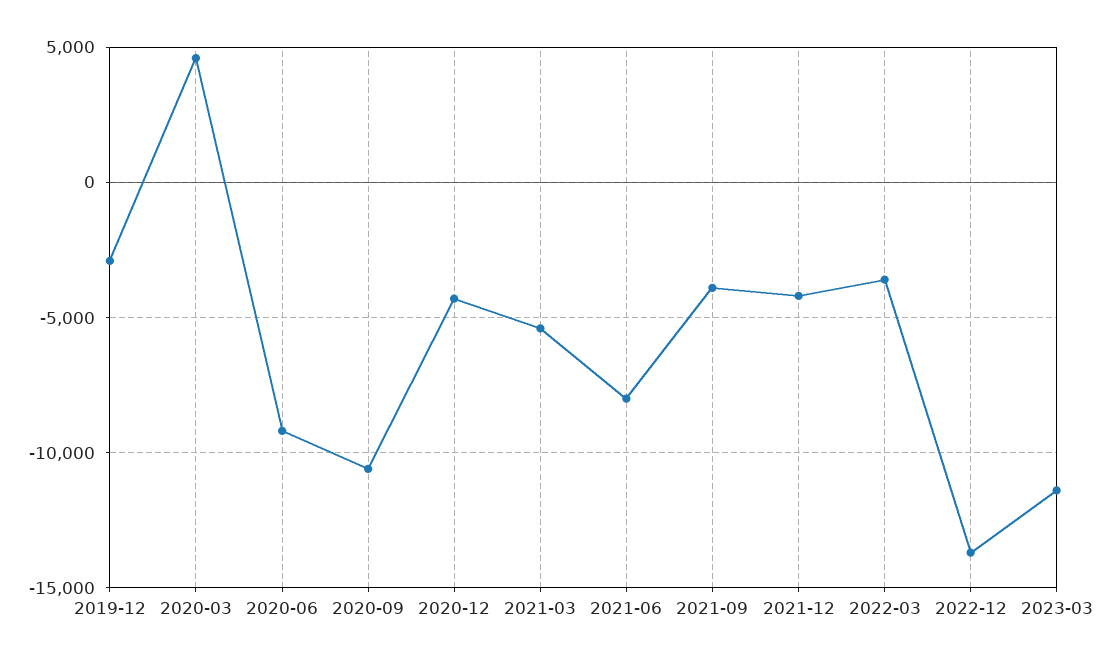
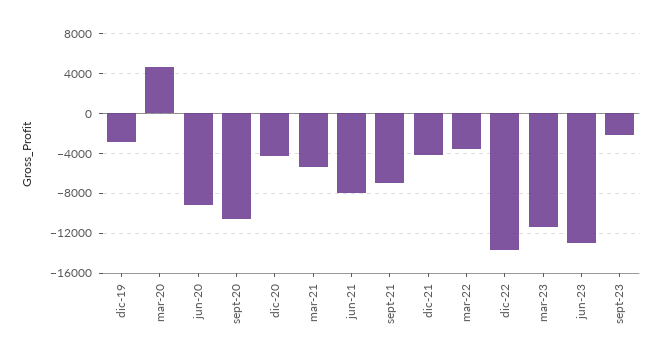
2021-09: -4000 -> -7000
jun-23: none -> -13000
sept-23: none -> -2000

